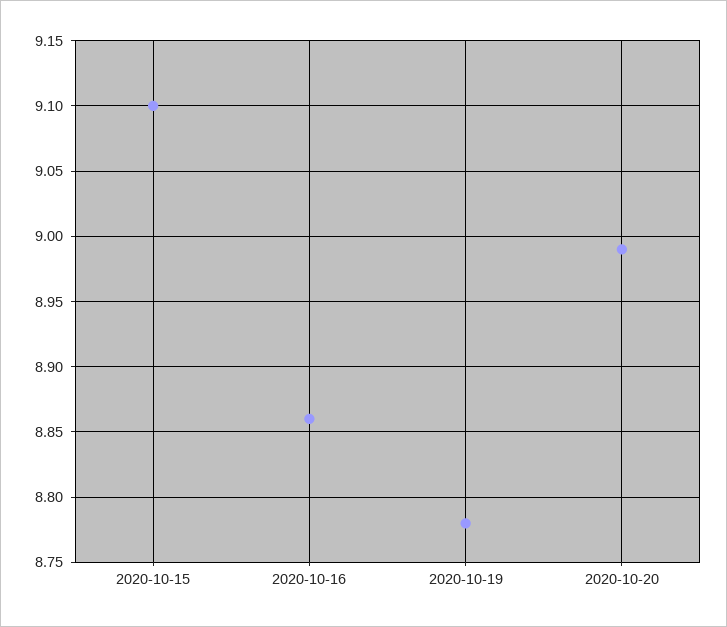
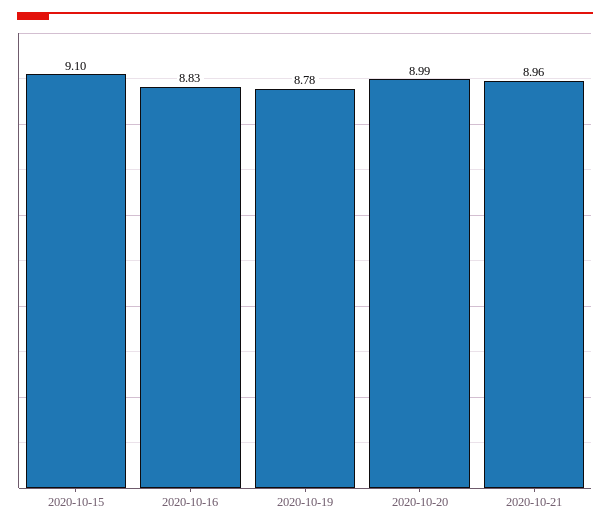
2020-10-16: 8.86 -> 8.83
2020-10-21: none -> 8.96

